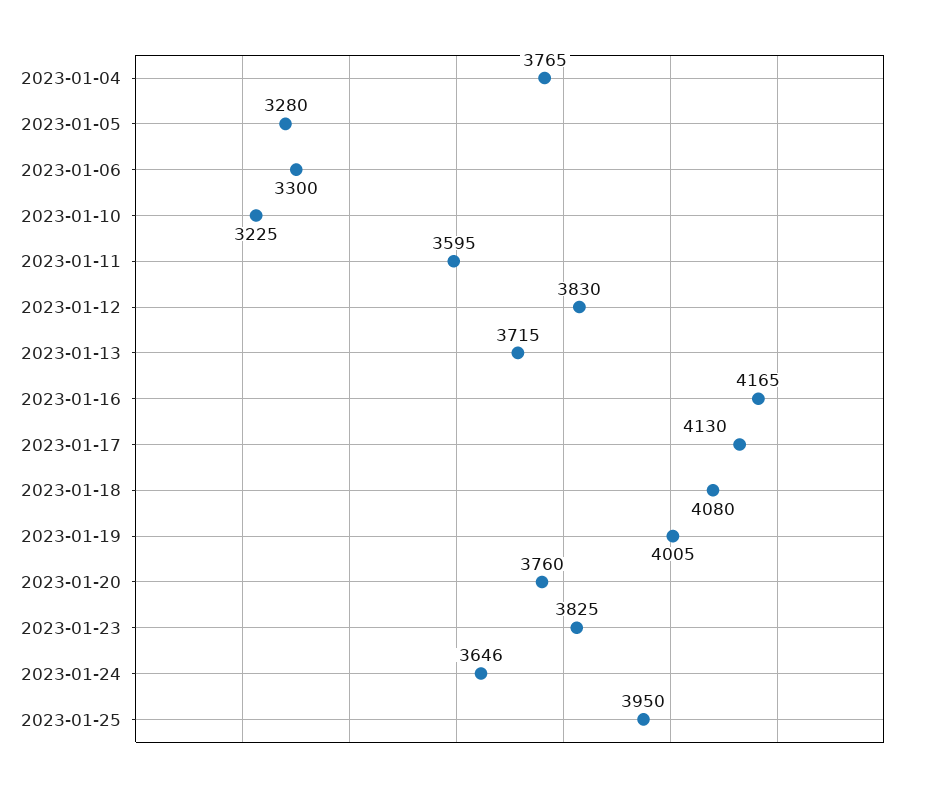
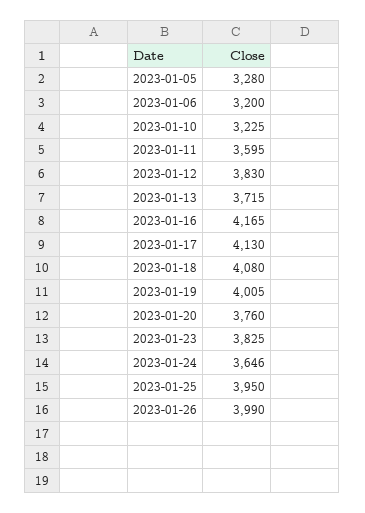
2023-01-04: 3765 -> none
2023-01-06: 3300 -> 3200
2023-01-26: none -> 3990

